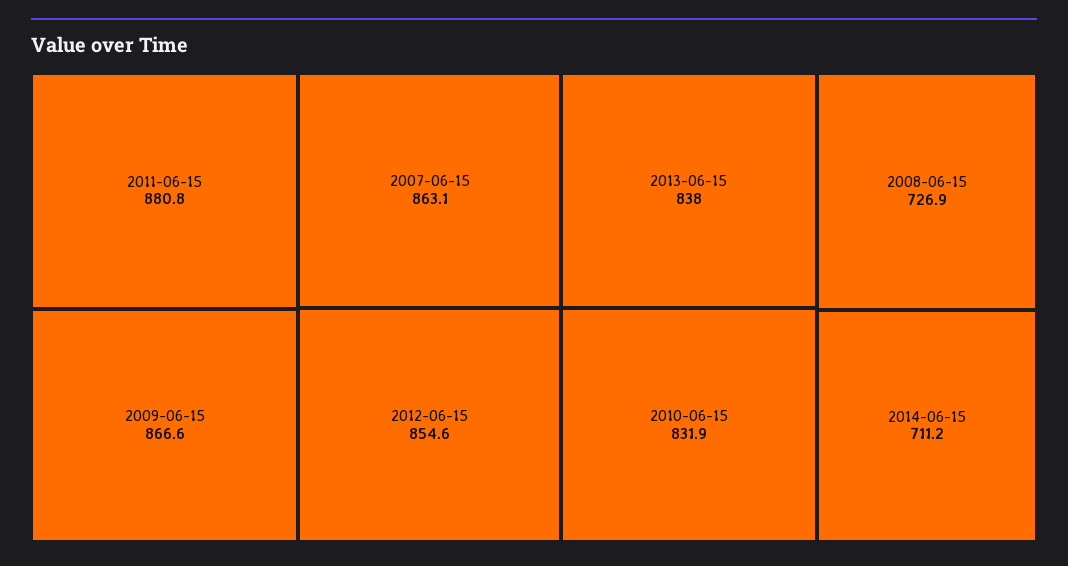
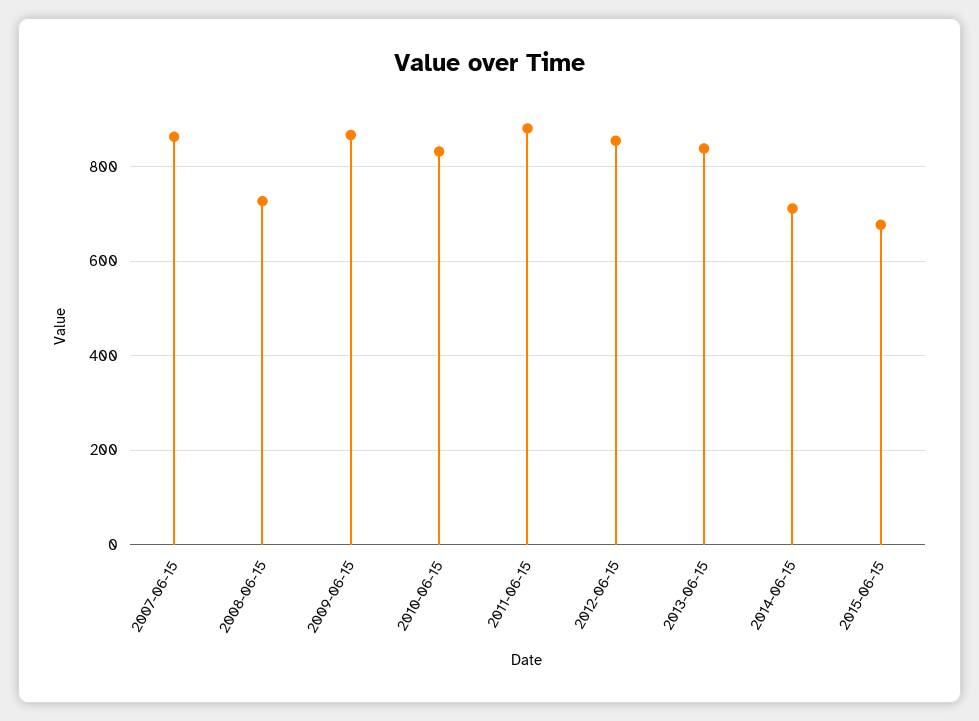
2015-06-15: none -> 680

